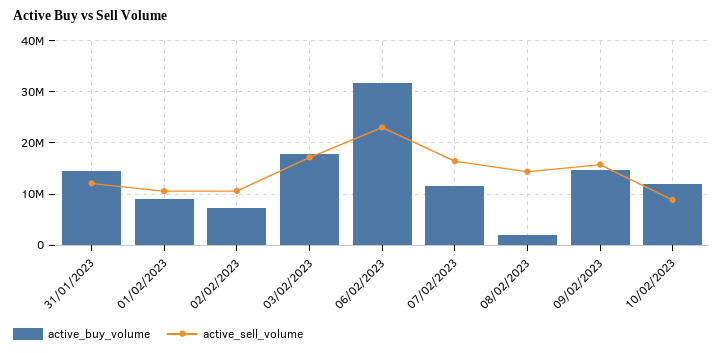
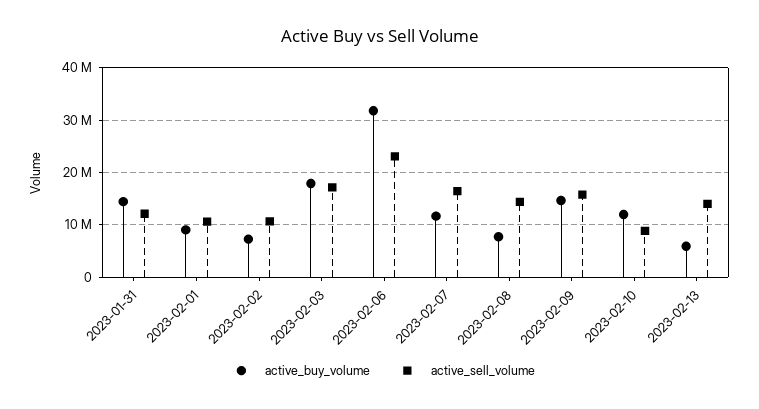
active_buy_volume, 08/02/2023: 2000000 -> 8000000
active_buy_volume, 2023-02-13: none -> 6000000
active_sell_volume, 2023-02-13: none -> 14000000

